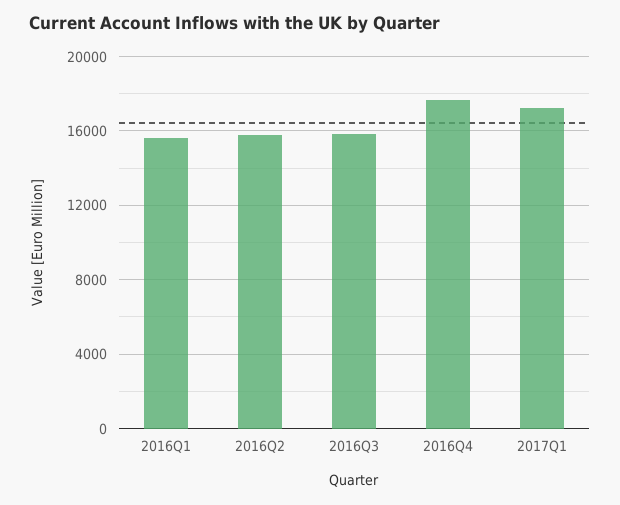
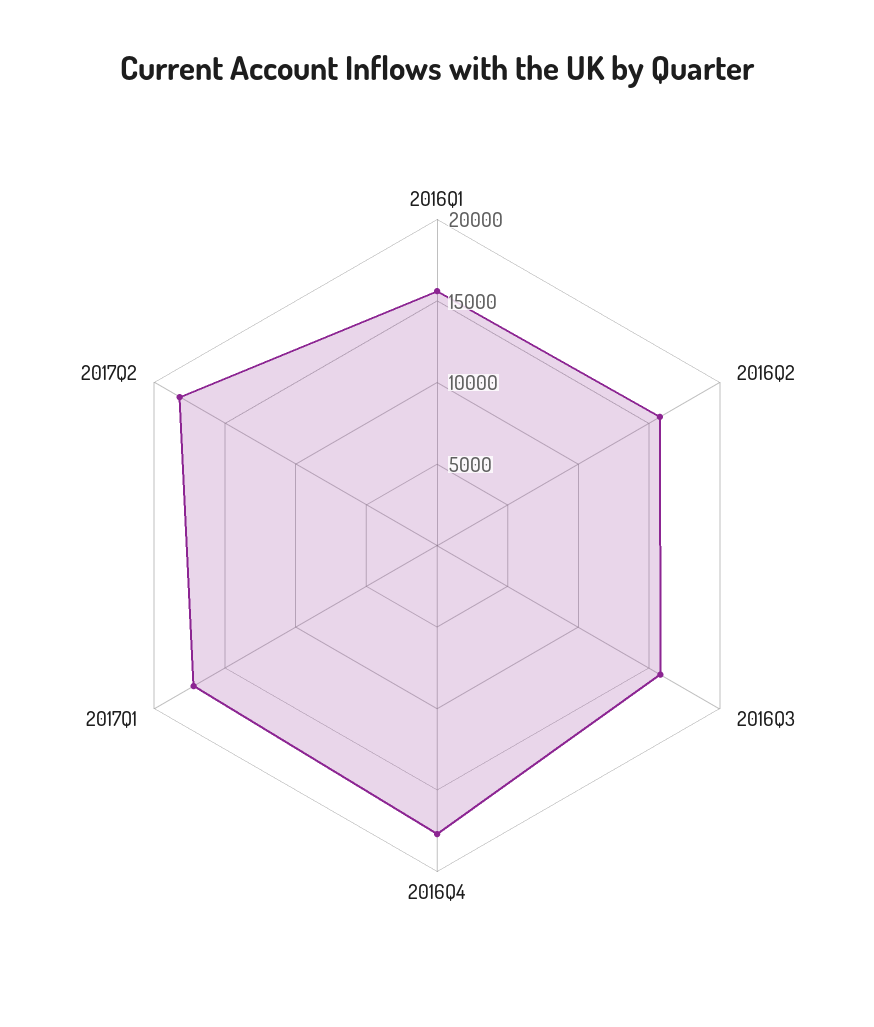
2017Q2: none -> 18000

